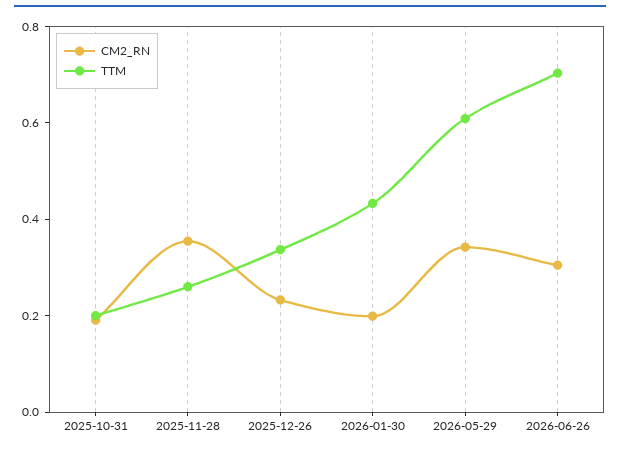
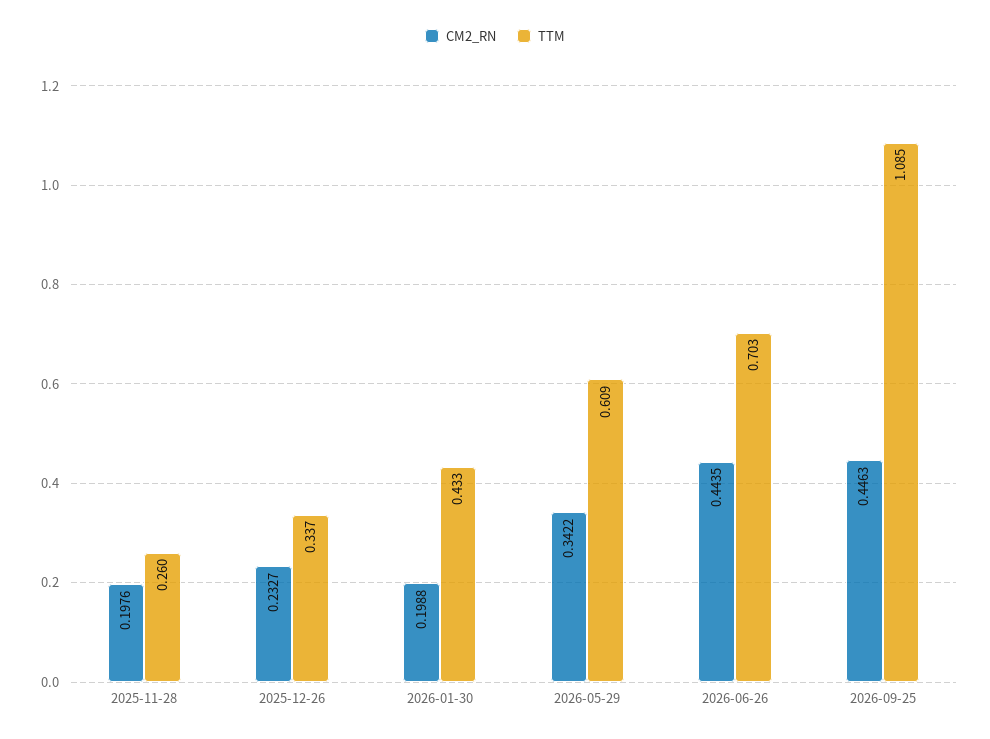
CM2_RN, 2025-10-31: 0.2 -> none
TTM, 2025-10-31: 0.2 -> none
CM2_RN, 2025-11-28: 0.35 -> 0.1976
CM2_RN, 2026-06-26: 0.3 -> 0.4435
CM2_RN, 2026-09-25: none -> 0.4463
TTM, 2026-09-25: none -> 1.085

